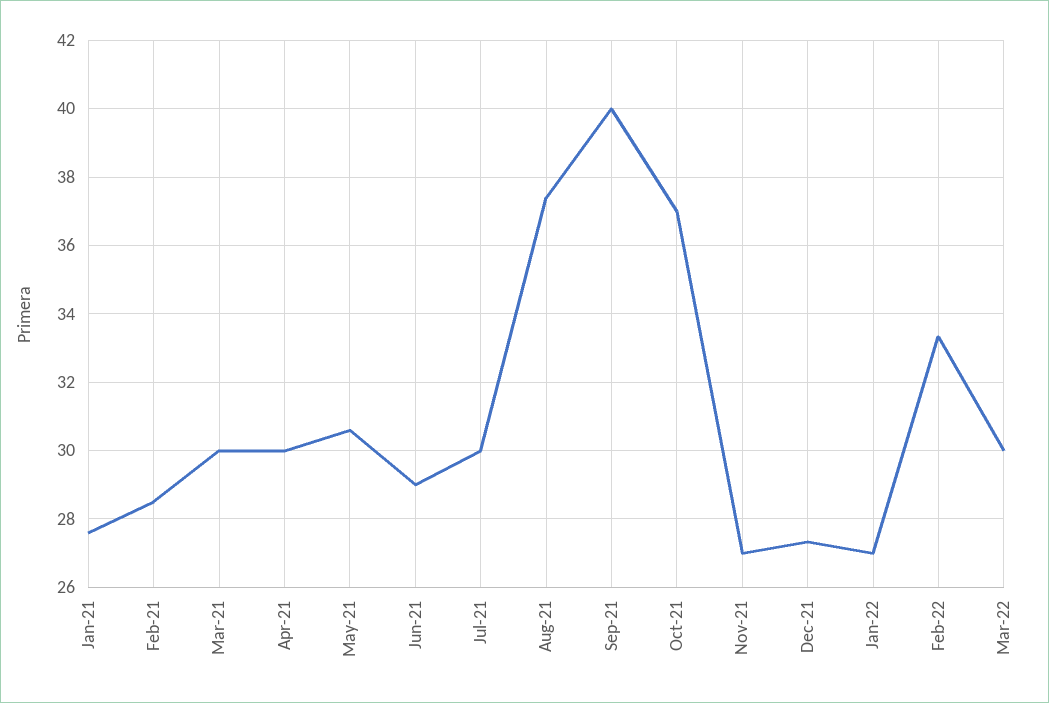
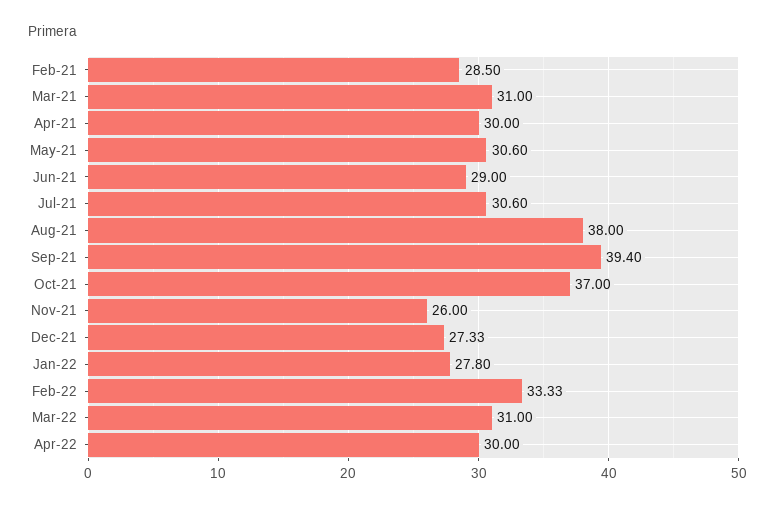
Jan-21: 27.6 -> none
Mar-21: 30 -> 31
Jul-21: 30 -> 30.6
Aug-21: 37.4 -> 38
Sep-21: 40 -> 39.4
Nov-21: 27 -> 26
Jan-22: 27 -> 27.8
Mar-22: 30 -> 31
Apr-22: none -> 30

